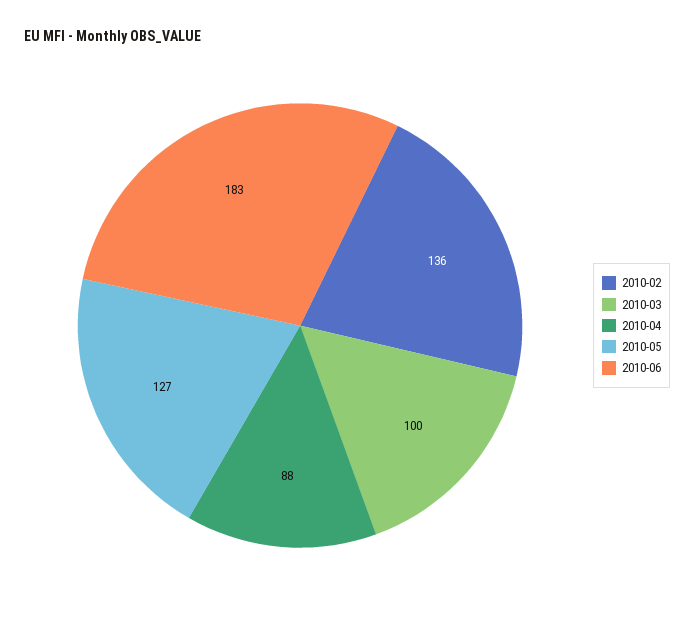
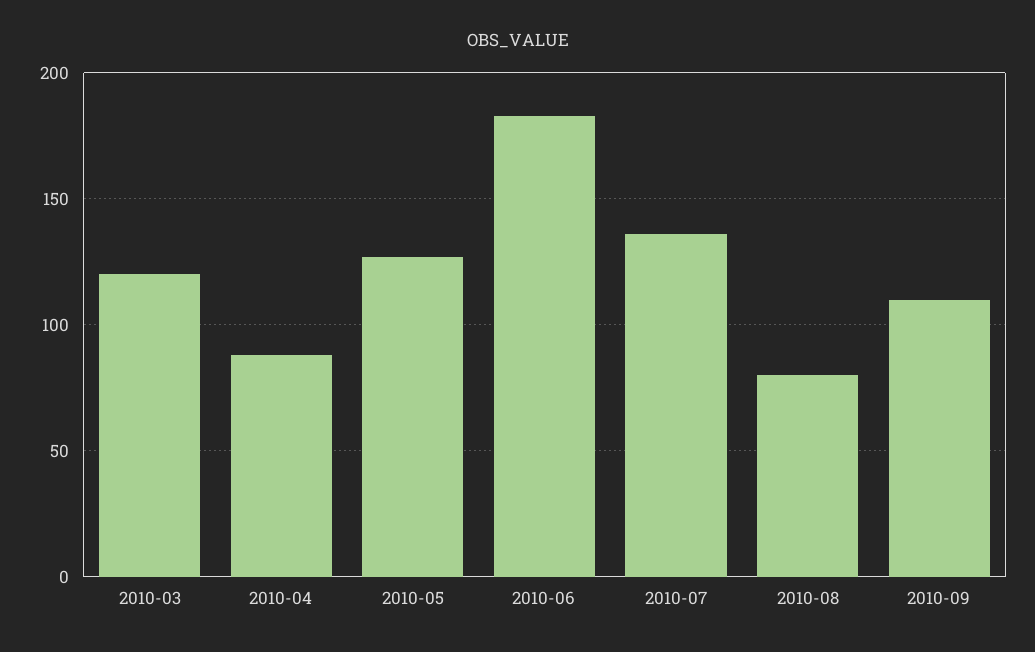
2010-02: 136 -> none
2010-03: 100 -> 120
2010-07: none -> 135
2010-08: none -> 80
2010-09: none -> 110

